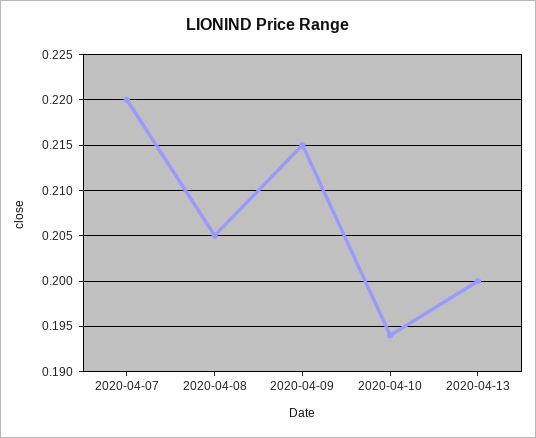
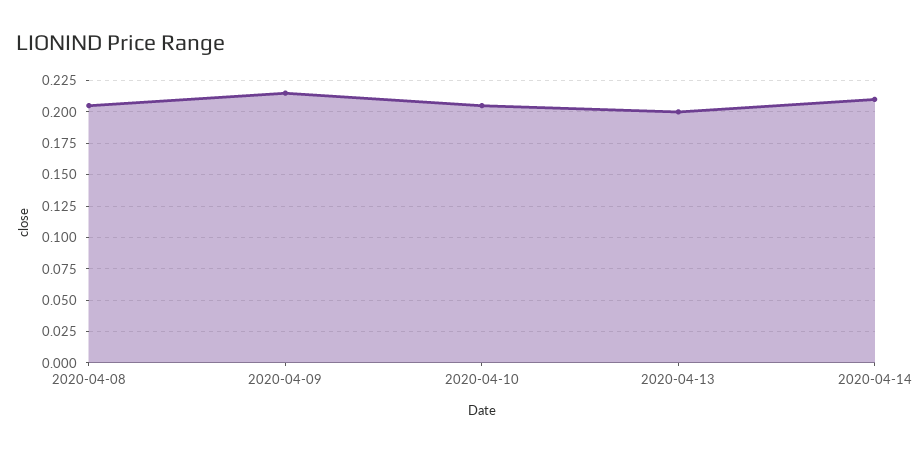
2020-04-07: 0.22 -> none
2020-04-10: 0.194 -> 0.205
2020-04-14: none -> 0.21

